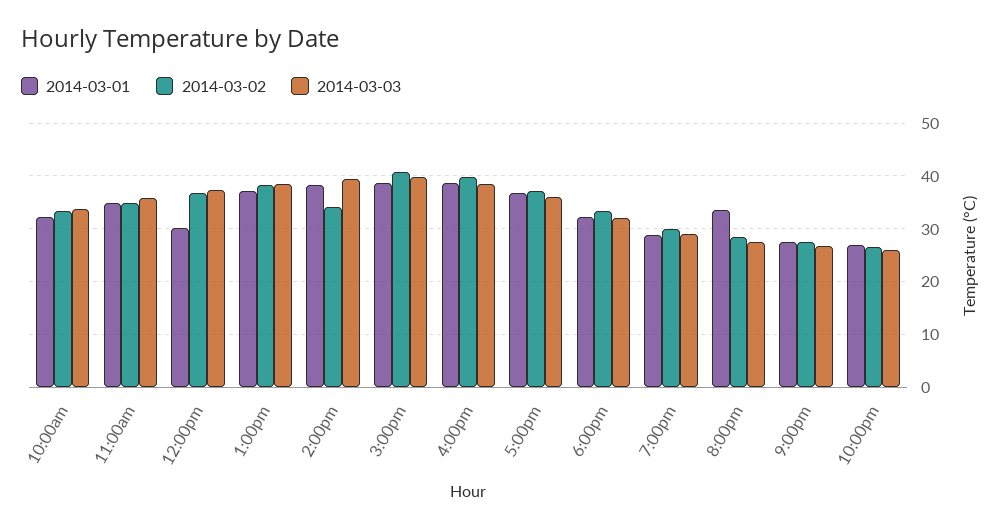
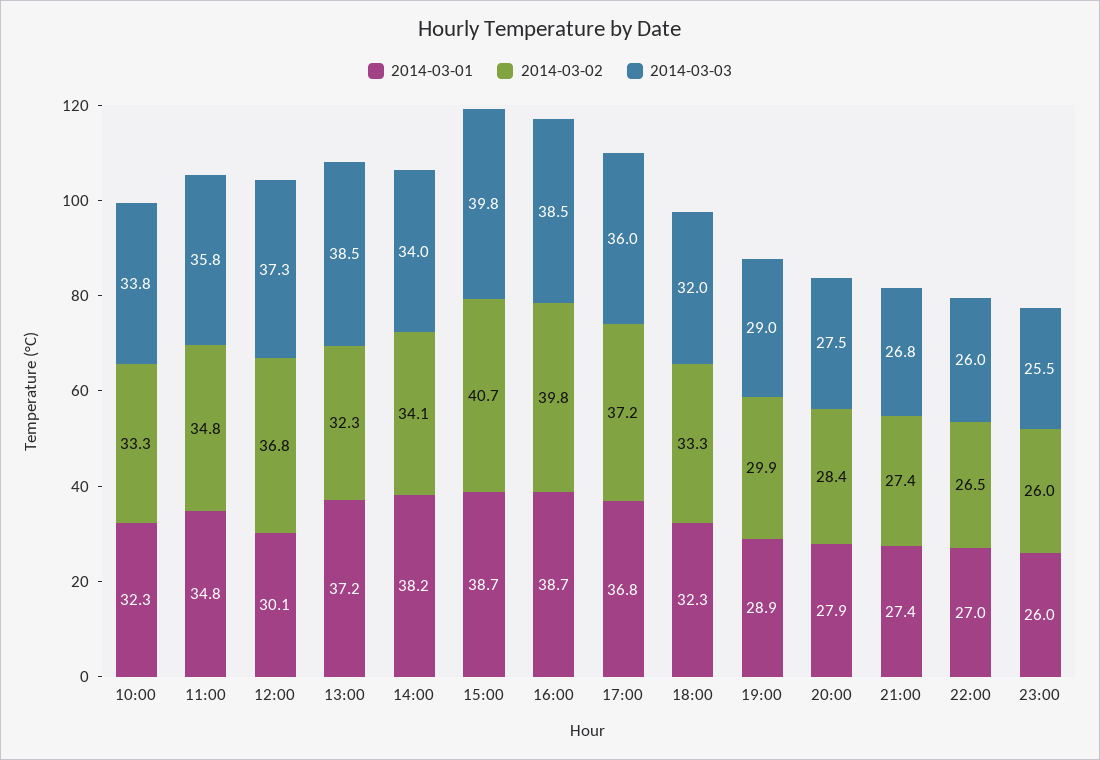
2014-03-02, 1:00pm: 38 -> 32.3
2014-03-03, 2:00pm: 40 -> 34
2014-03-01, 8:00pm: 34 -> 27.9
2014-03-01, 23:00: none -> 26
2014-03-02, 23:00: none -> 26
2014-03-03, 23:00: none -> 25.5

